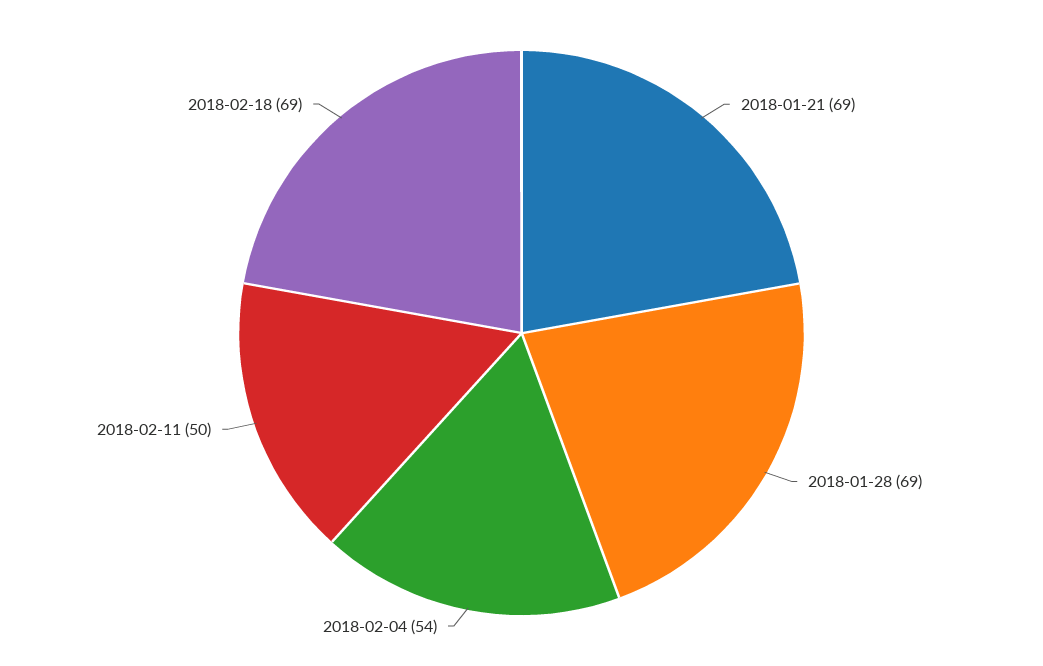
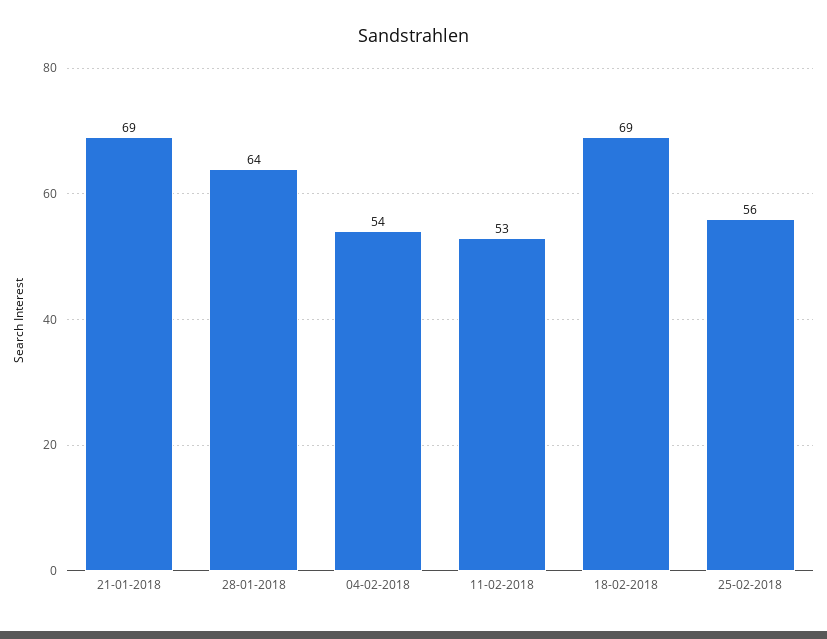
2018-01-28: 69 -> 64
2018-02-11: 50 -> 53
25-02-2018: none -> 56

